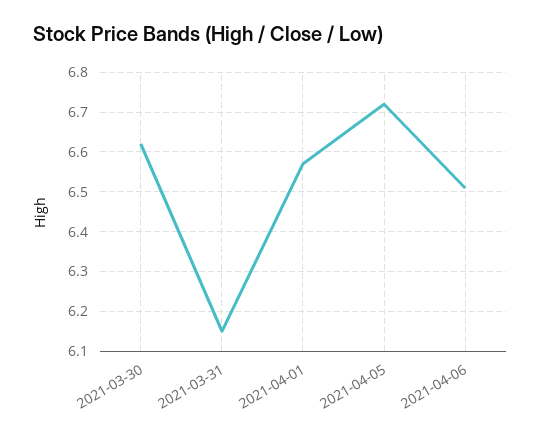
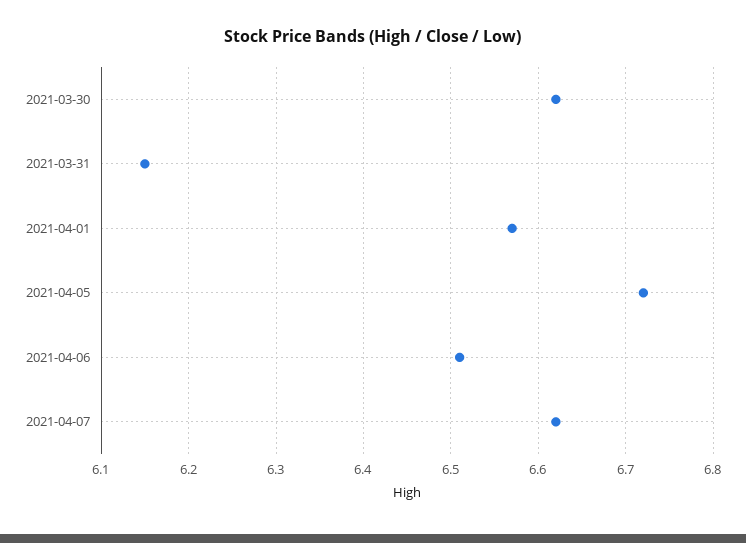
2021-04-07: none -> 6.62

